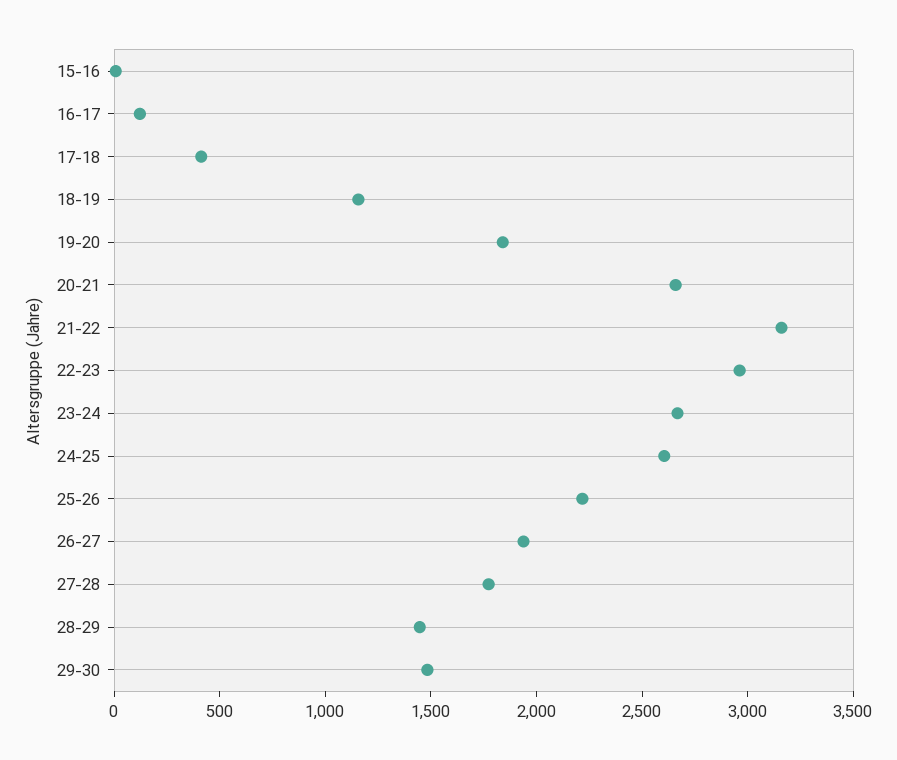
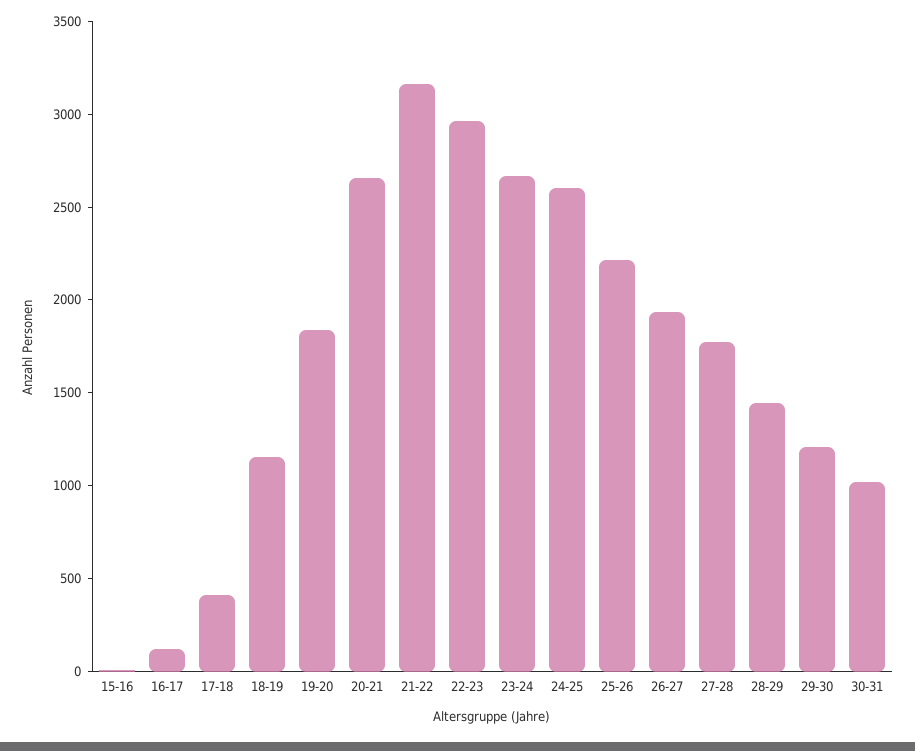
29-30: 1500 -> 1200
30-31: none -> 1000

